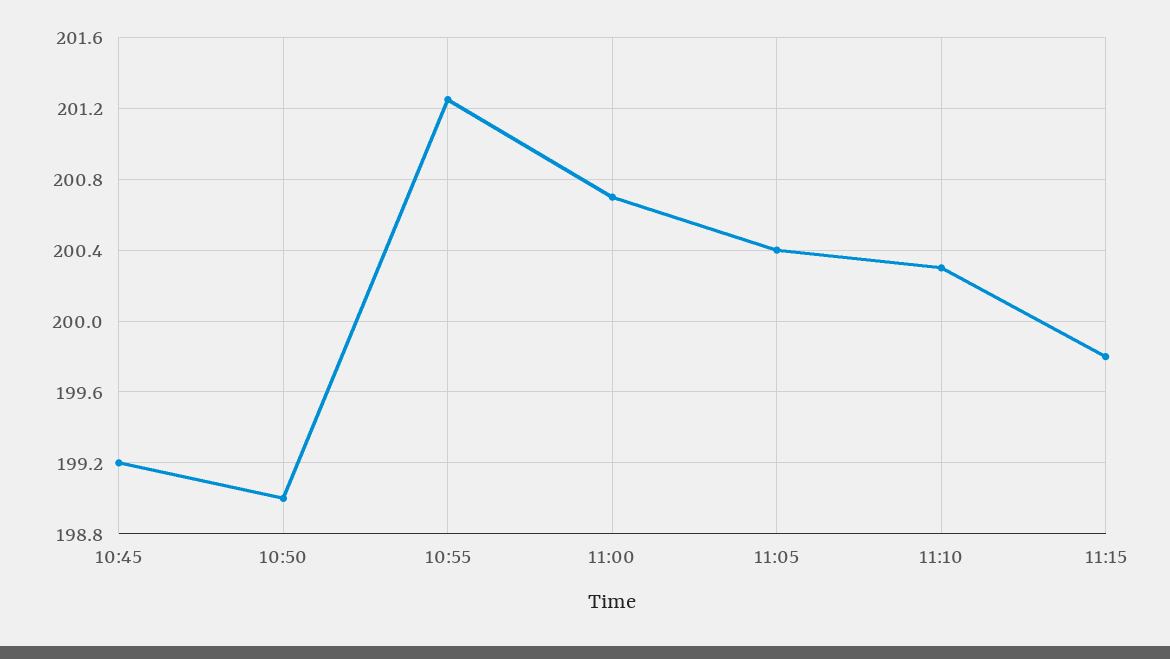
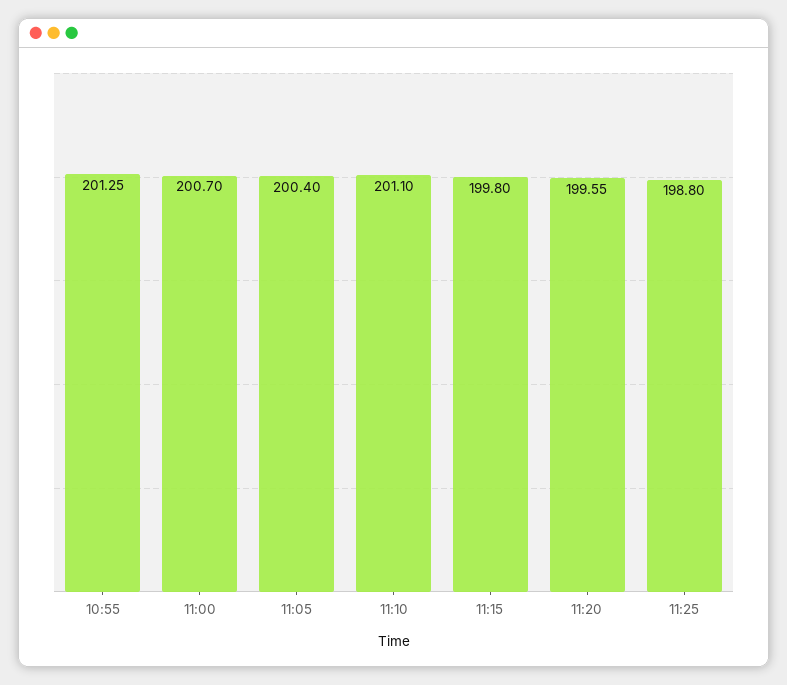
10:45: 199.2 -> none
10:50: 199 -> none
11:10: 200.3 -> 201.1
11:20: none -> 199.55
11:25: none -> 198.8

